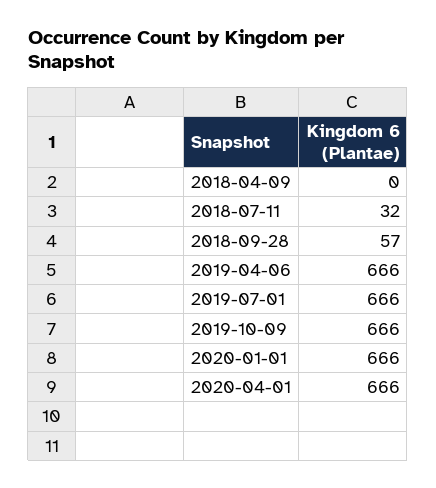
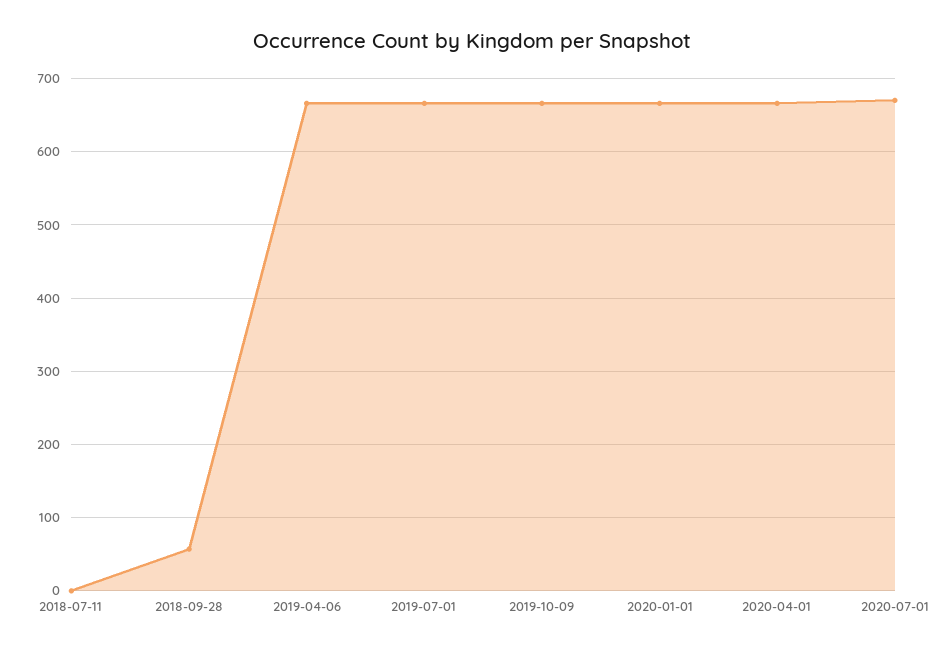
2018-04-09: 0 -> none
2018-07-11: 32 -> 0
2020-07-01: none -> 670

